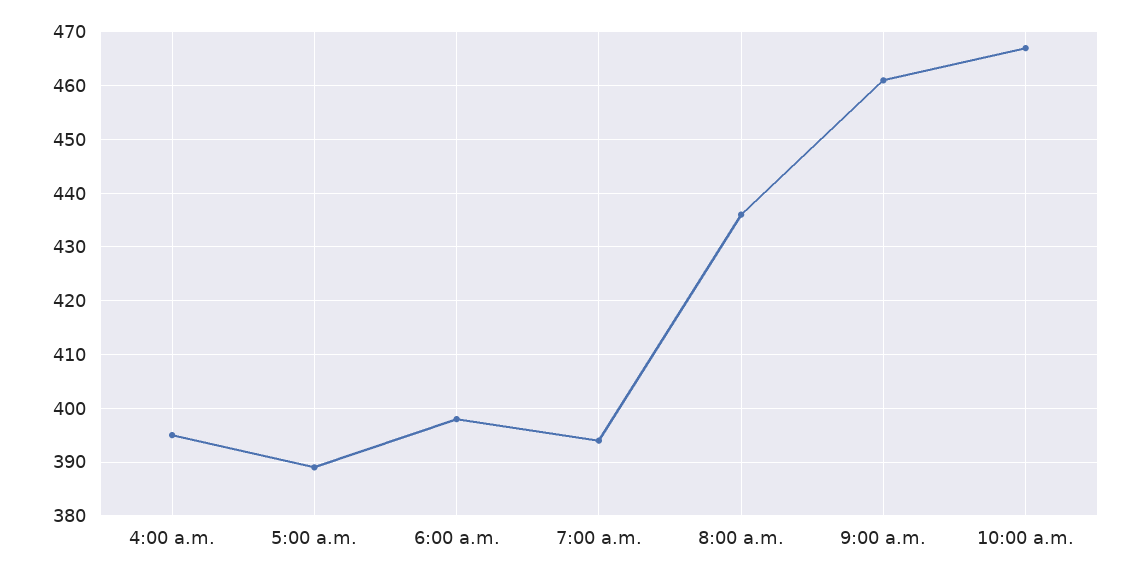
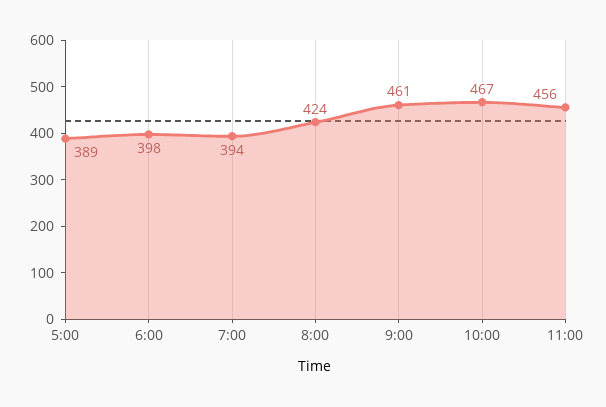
4:00 a.m.: 395 -> none
8:00 a.m.: 435 -> 424
11:00: none -> 456

